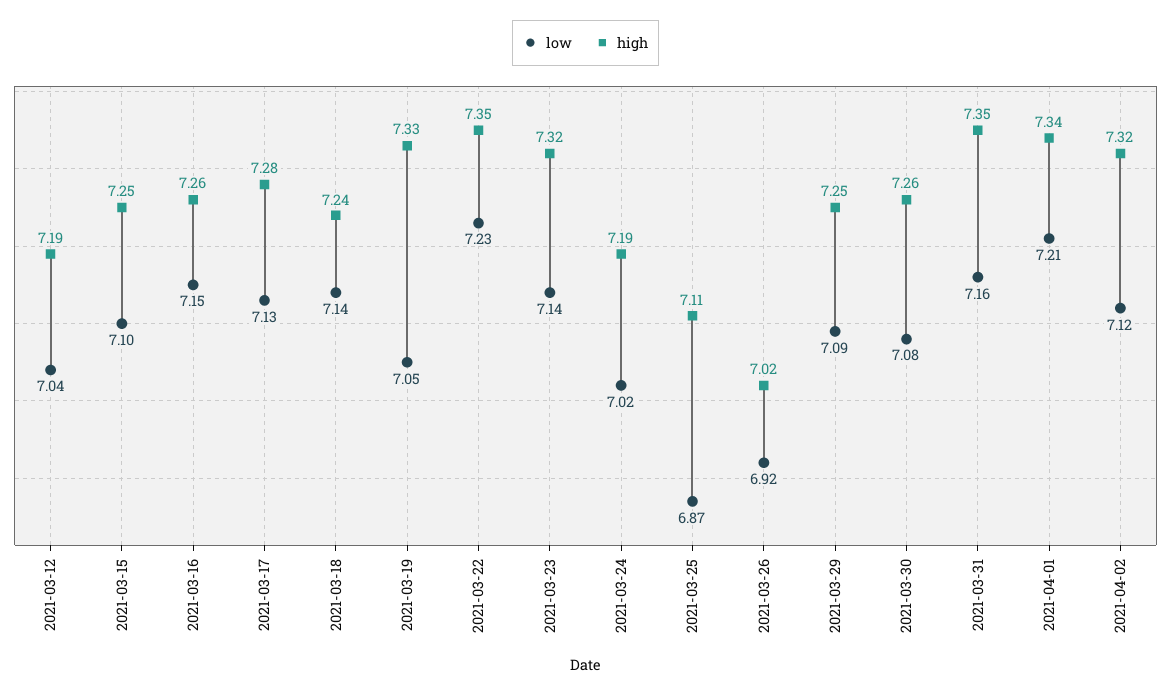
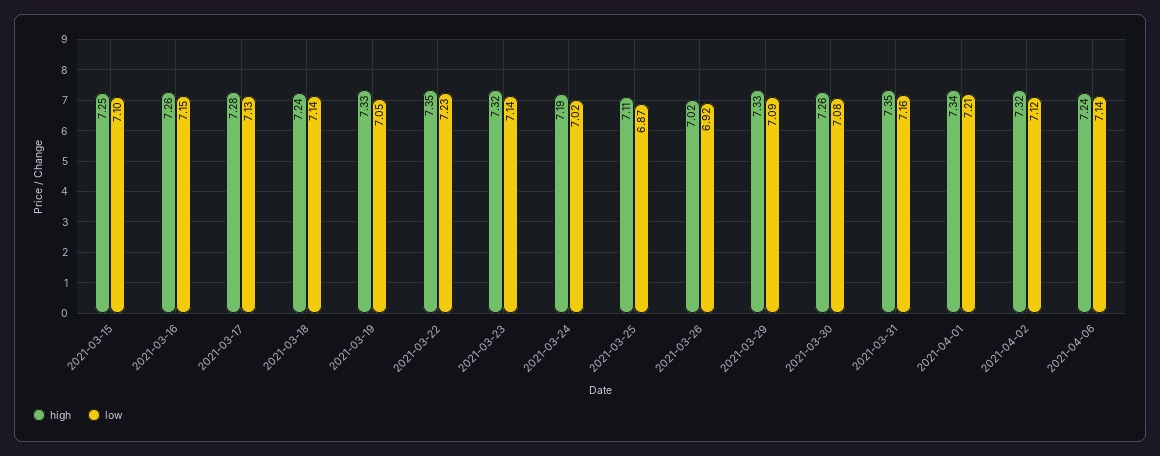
low, 2021-03-12: 7.04 -> none
high, 2021-03-12: 7.19 -> none
high, 2021-03-29: 7.25 -> 7.33
high, 2021-04-06: none -> 7.24
low, 2021-04-06: none -> 7.14

